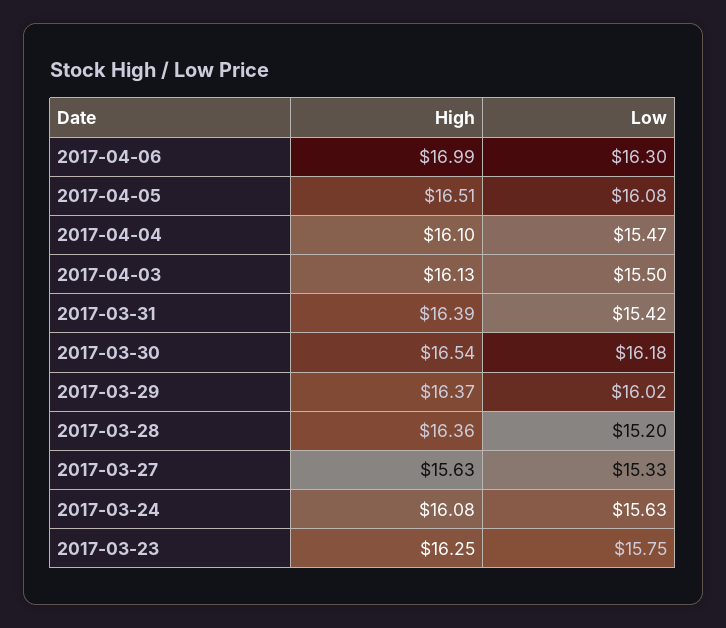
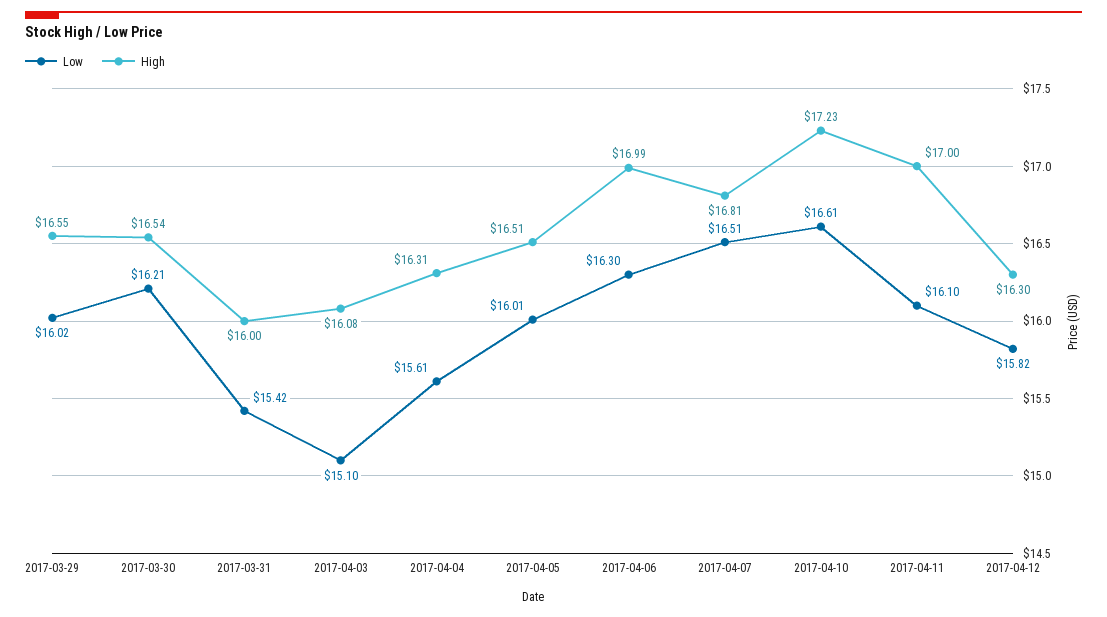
Low, 2017-04-05: 16.08 -> 16.01
High, 2017-04-04: 16.1 -> 16.31
Low, 2017-04-04: 15.47 -> 15.61
High, 2017-04-03: 16.13 -> 16.08
Low, 2017-04-03: 15.5 -> 15.1
High, 2017-03-31: 16.39 -> 16
Low, 2017-03-30: 16.18 -> 16.21
High, 2017-03-29: 16.37 -> 16.55
High, 2017-03-28: 16.36 -> none
Low, 2017-03-28: 15.2 -> none
High, 2017-03-27: 15.63 -> none
Low, 2017-03-27: 15.33 -> none
High, 2017-03-24: 16.08 -> none
Low, 2017-03-24: 15.63 -> none
High, 2017-03-23: 16.25 -> none
Low, 2017-03-23: 15.75 -> none
Low, 2017-04-07: none -> 16.51
High, 2017-04-07: none -> 16.81
Low, 2017-04-10: none -> 16.61
High, 2017-04-10: none -> 17.23
Low, 2017-04-11: none -> 16.1
High, 2017-04-11: none -> 17
Low, 2017-04-12: none -> 15.82
High, 2017-04-12: none -> 16.3

